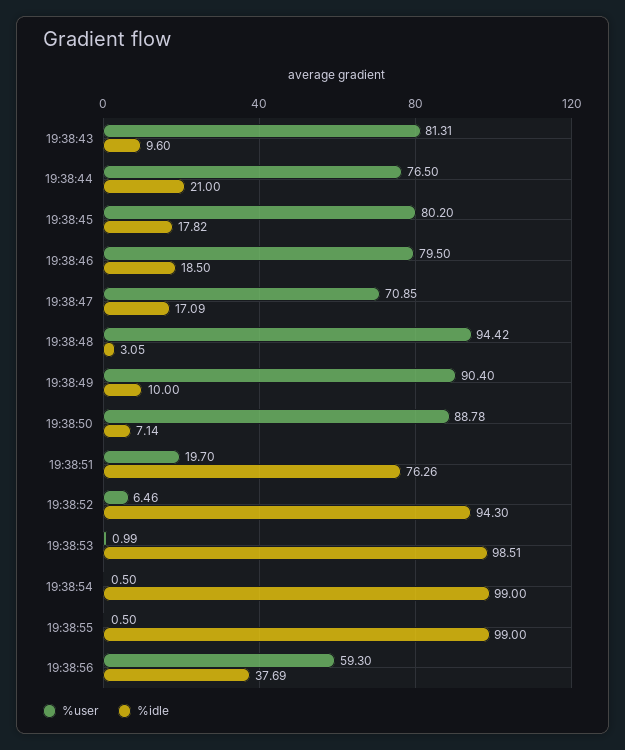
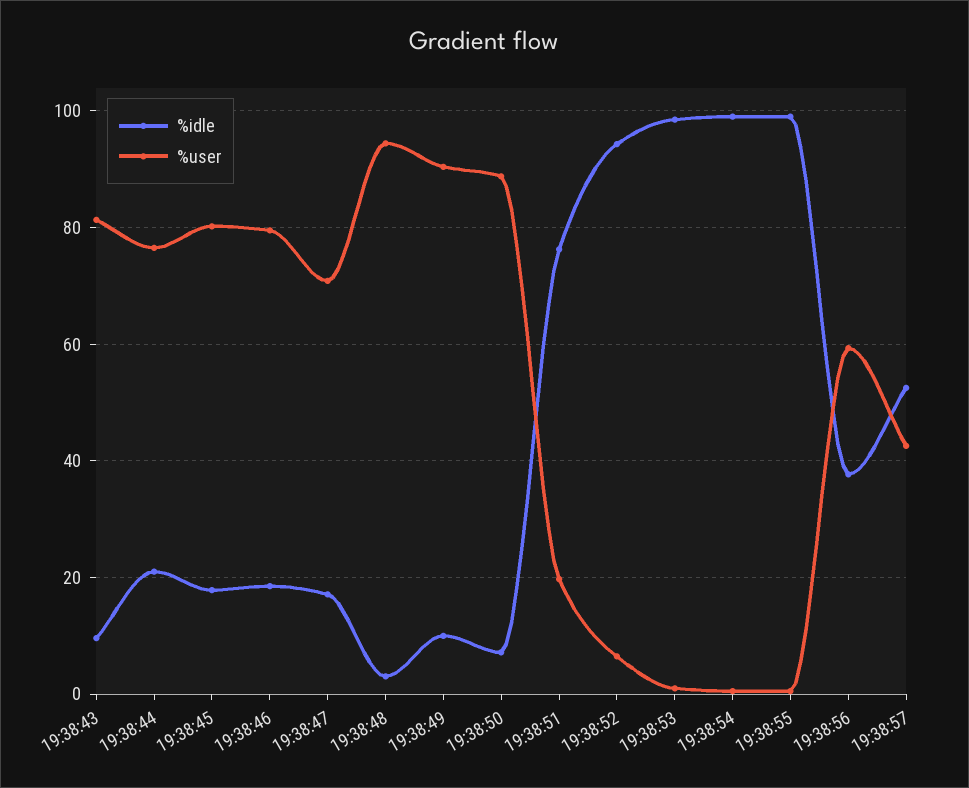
%idle, 19:38:57: none -> 52
%user, 19:38:57: none -> 42

